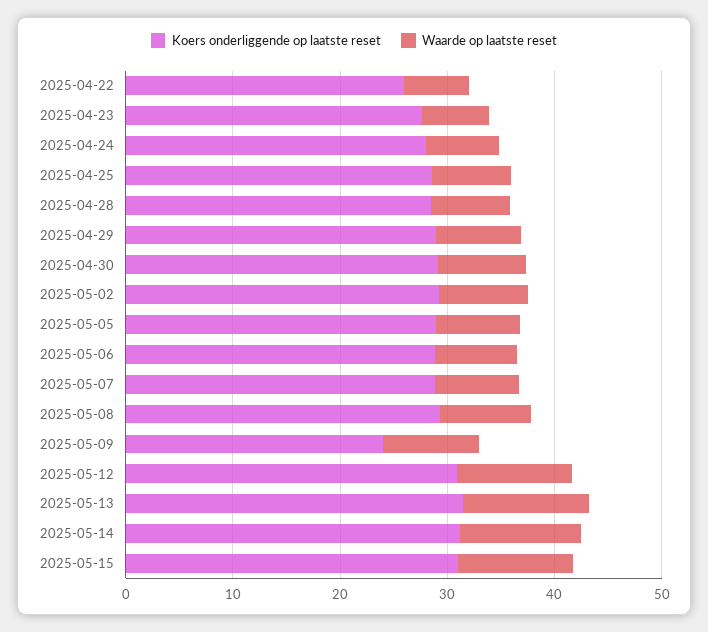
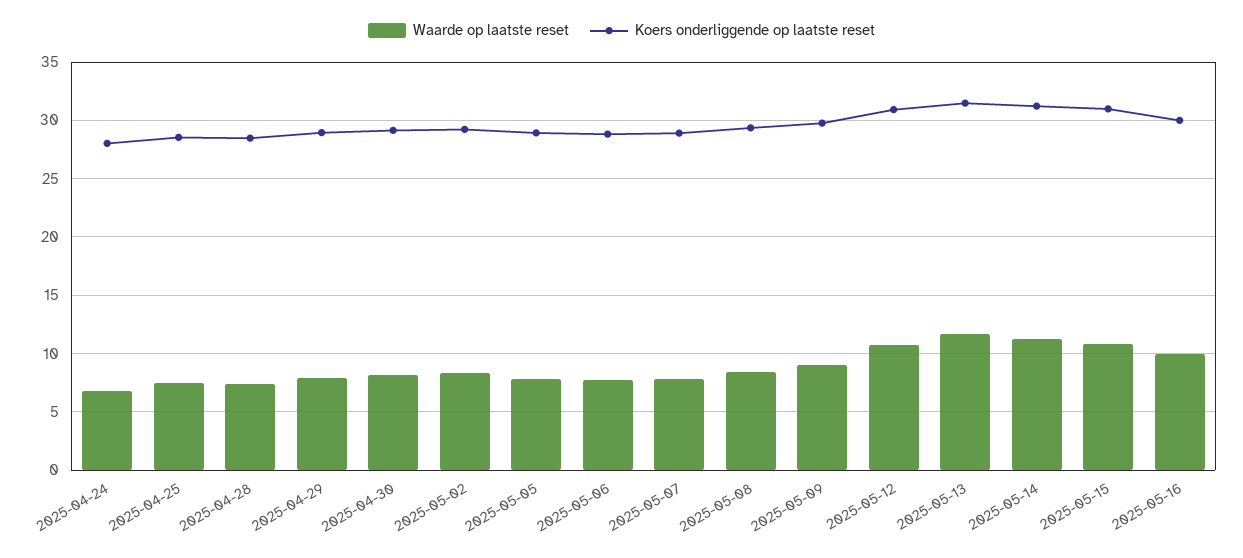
Koers onderliggende op laatste reset, 2025-04-22: 26 -> none
Waarde op laatste reset, 2025-04-22: 6 -> none
Koers onderliggende op laatste reset, 2025-04-23: 28 -> none
Waarde op laatste reset, 2025-04-23: 6 -> none
Koers onderliggende op laatste reset, 2025-05-09: 24 -> 30
Waarde op laatste reset, 2025-05-16: none -> 10
Koers onderliggende op laatste reset, 2025-05-16: none -> 30

